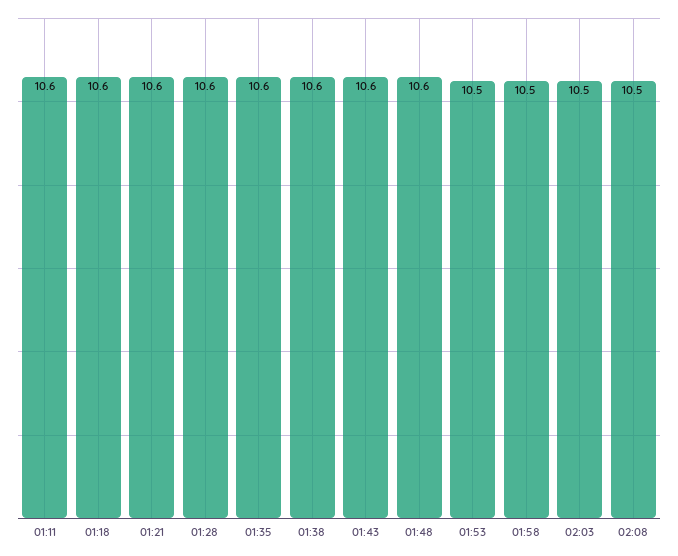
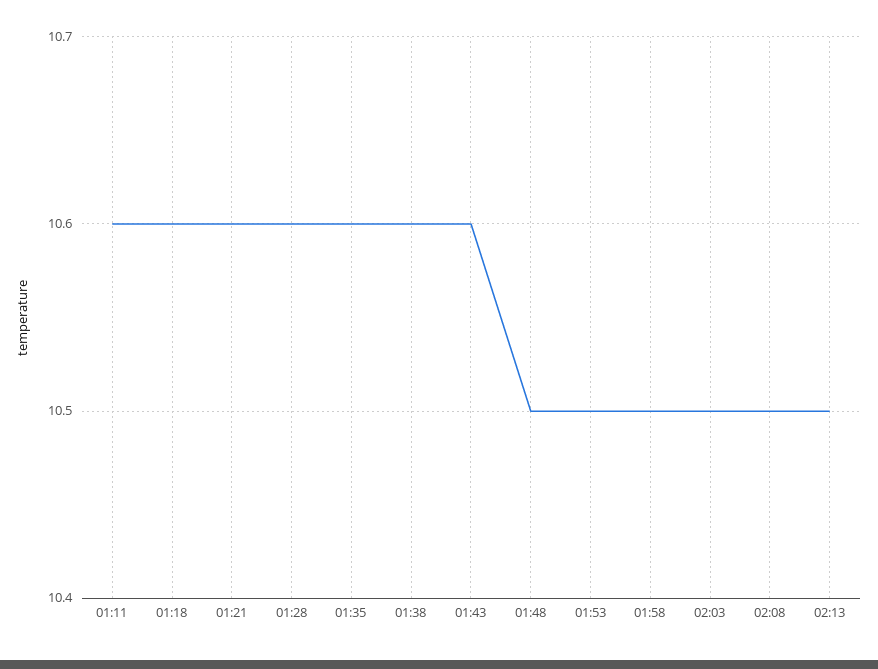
01:48: 10.6 -> 10.5
02:13: none -> 10.5

